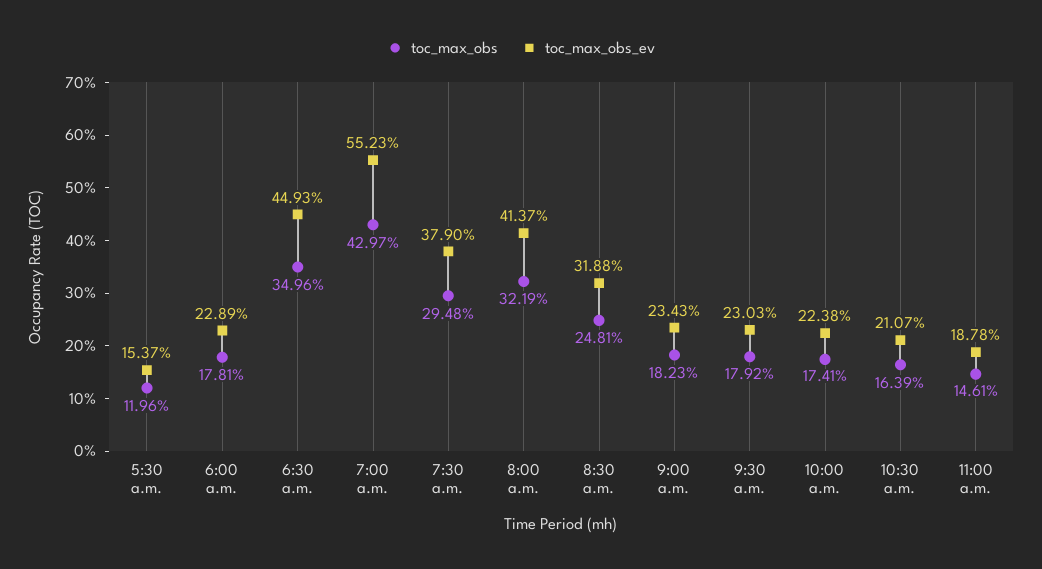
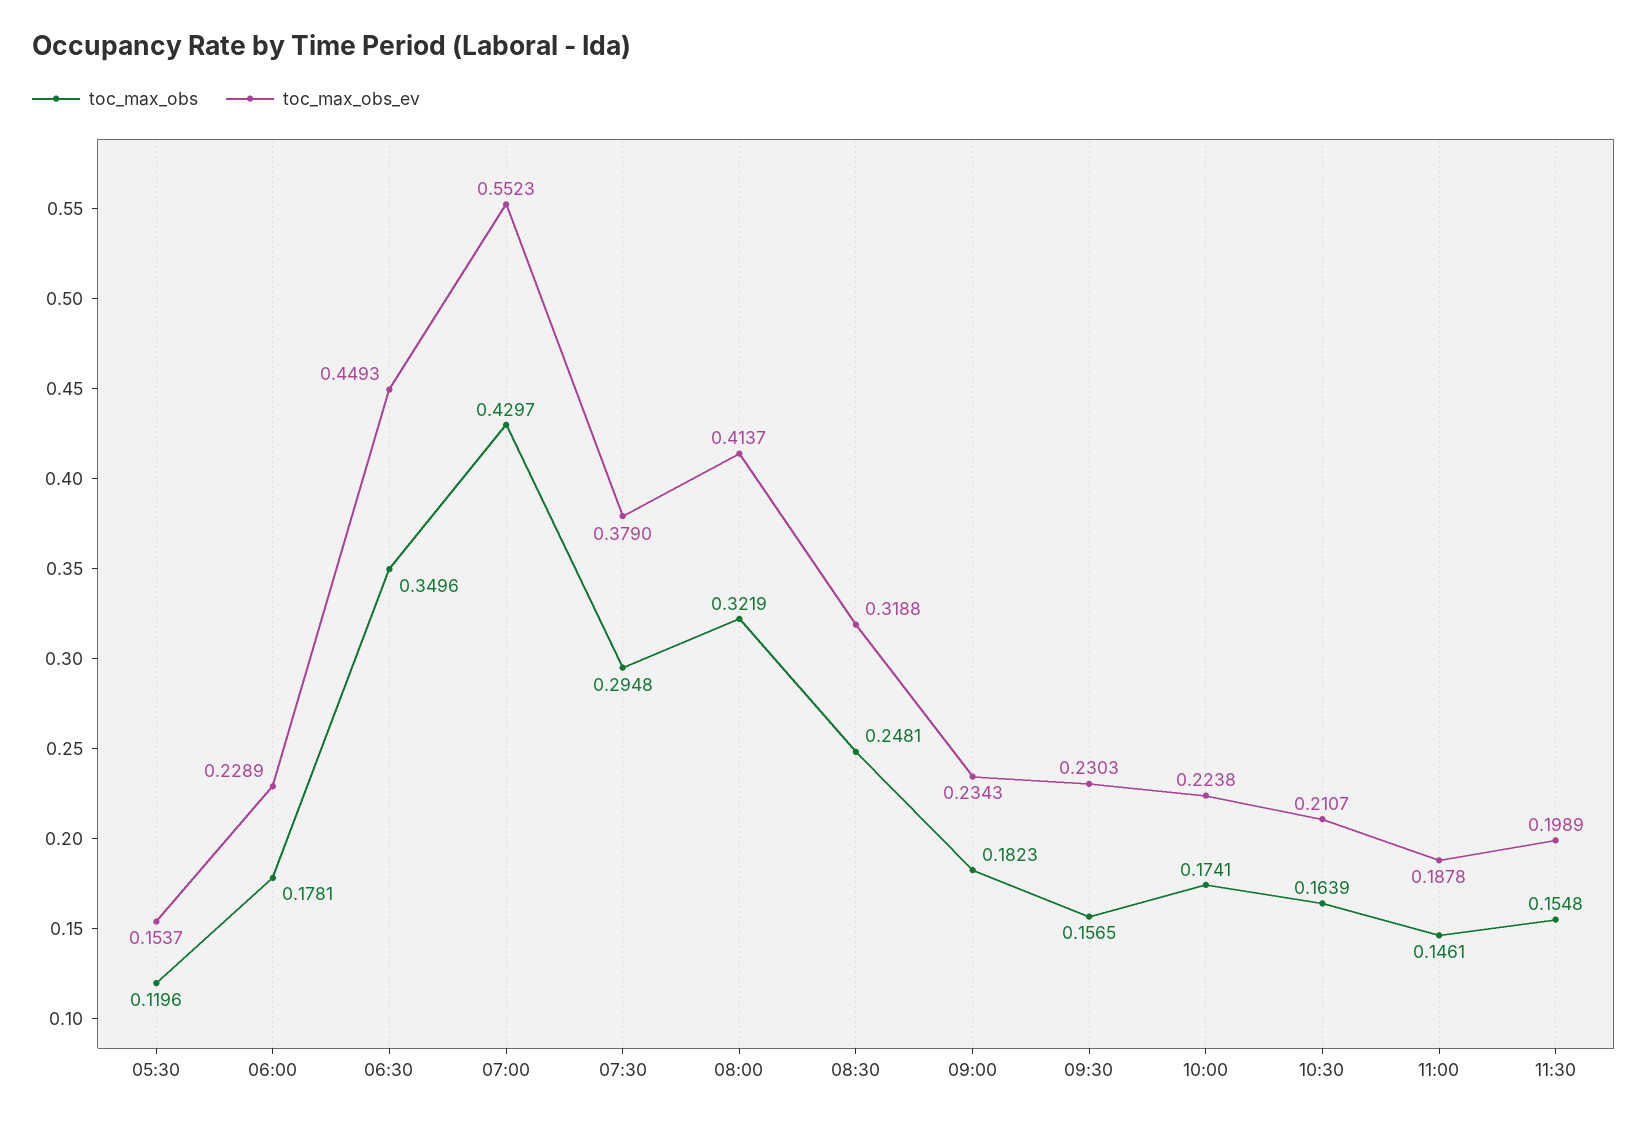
toc_max_obs, 9:30 a.m.: 0.1792 -> 0.1565
toc_max_obs, 11:30: none -> 0.1548
toc_max_obs_ev, 11:30: none -> 0.1989

